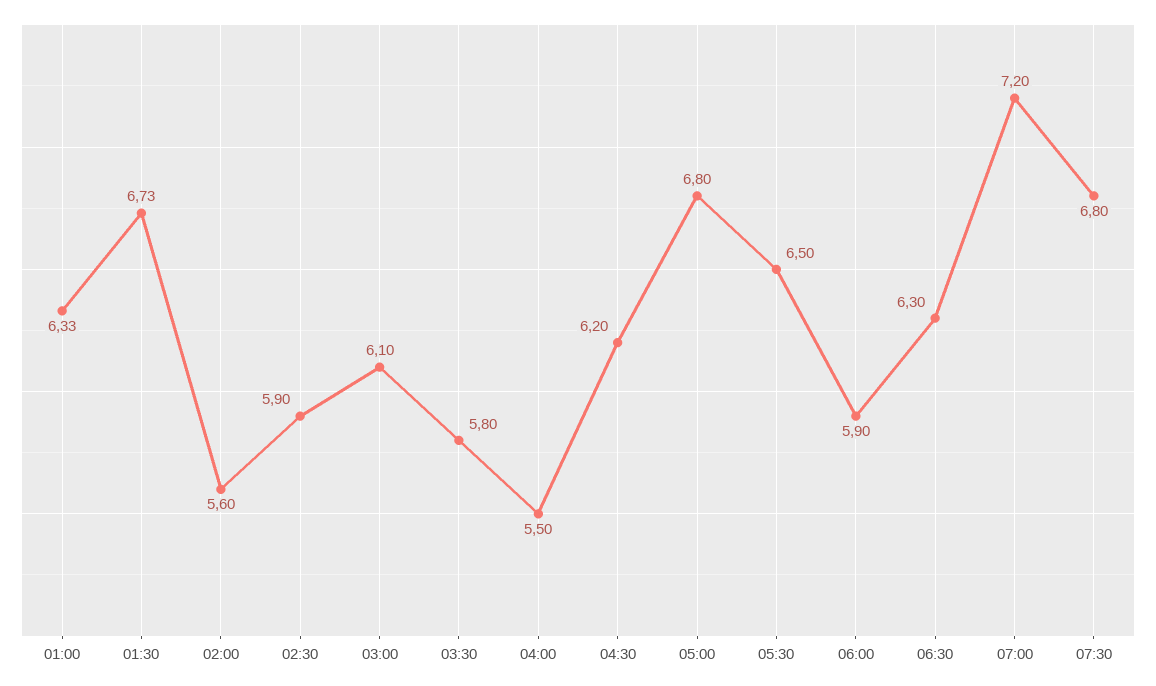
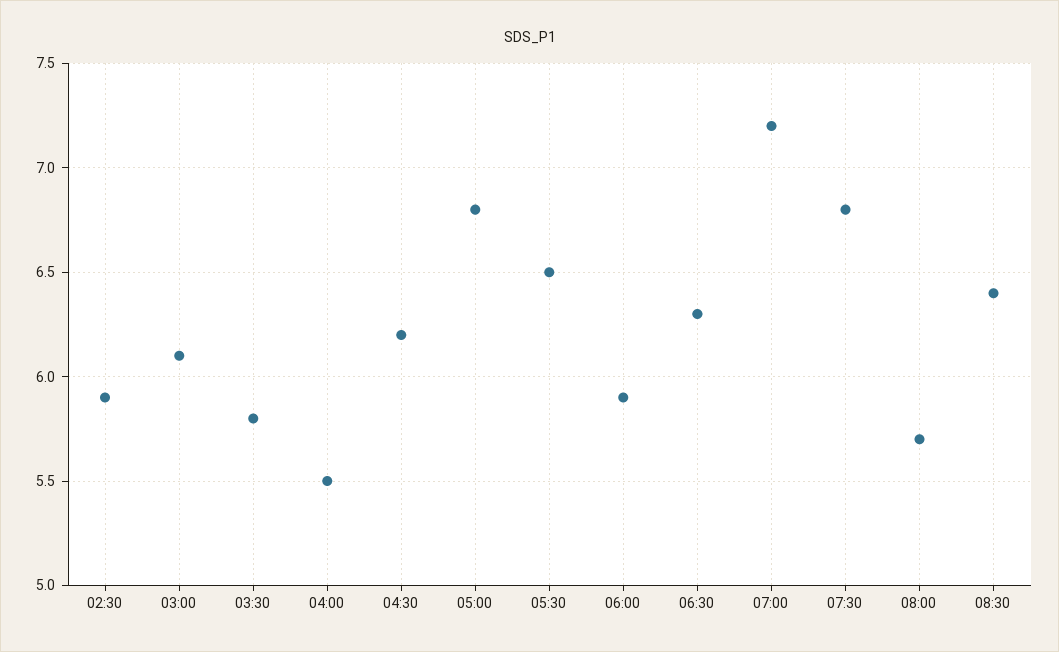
01:00: 6.33 -> none
01:30: 6.73 -> none
02:00: 5.6 -> none
08:00: none -> 5.7
08:30: none -> 6.4

